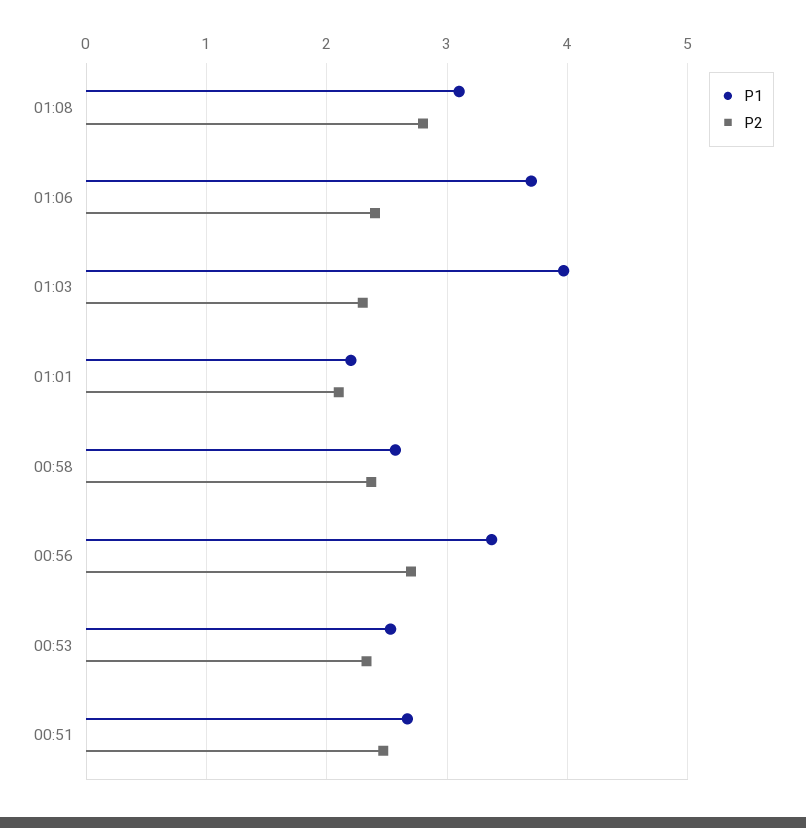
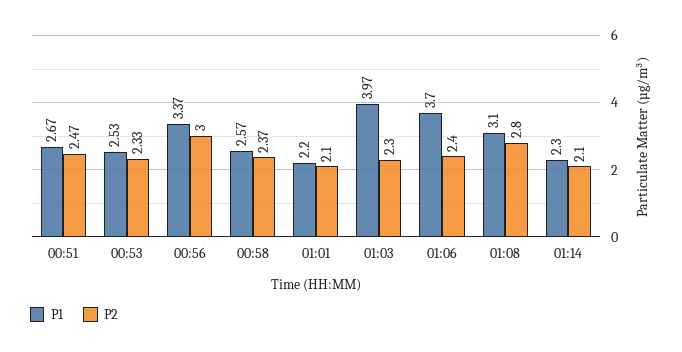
P2, 00:56: 2.7 -> 3
P1, 01:14: none -> 2.3
P2, 01:14: none -> 2.1

